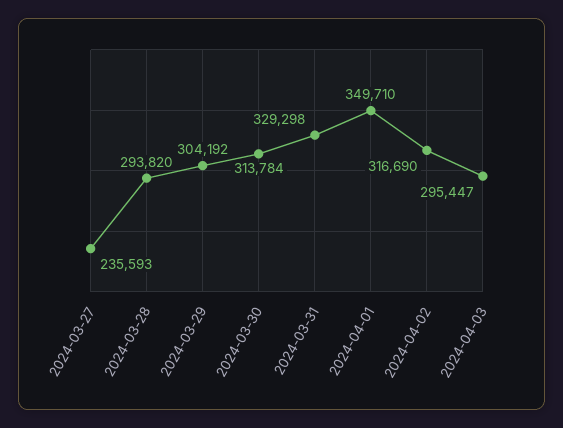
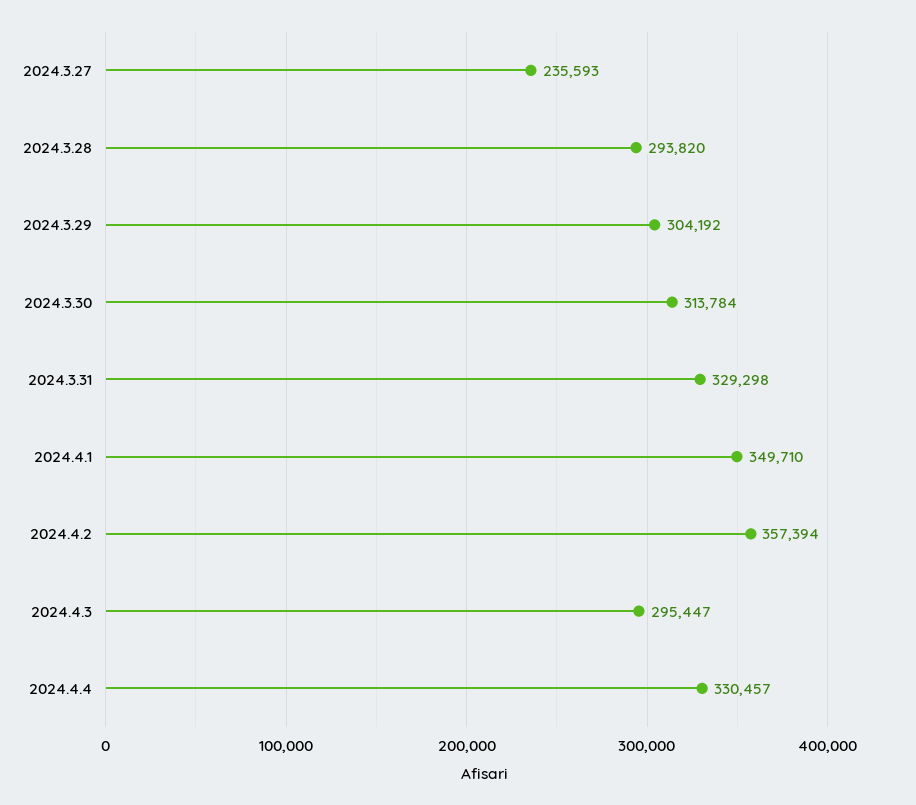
2024-04-02: 316690 -> 357394
2024.4.4: none -> 330457

